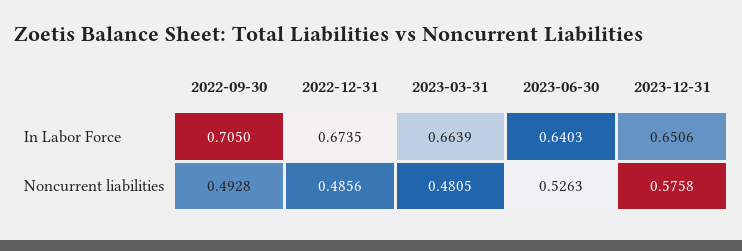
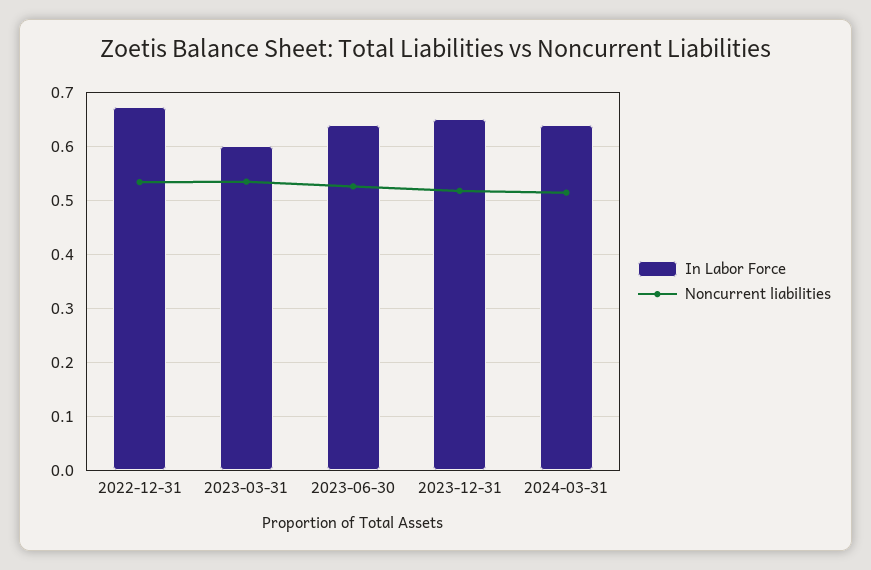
In Labor Force, 2022-09-30: 0.705 -> none
In Labor Force, 2023-03-31: 0.6639 -> 0.6
Noncurrent liabilities, 2022-09-30: 0.4928 -> none
Noncurrent liabilities, 2022-12-31: 0.4856 -> 0.54
Noncurrent liabilities, 2023-03-31: 0.4805 -> 0.54
Noncurrent liabilities, 2023-12-31: 0.5758 -> 0.52
In Labor Force, 2024-03-31: none -> 0.64
Noncurrent liabilities, 2024-03-31: none -> 0.52

